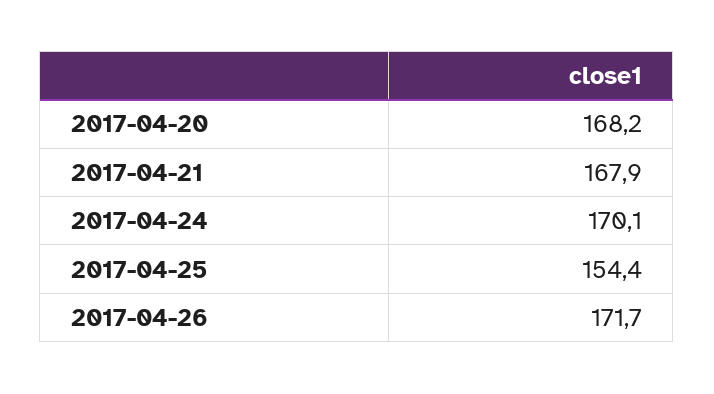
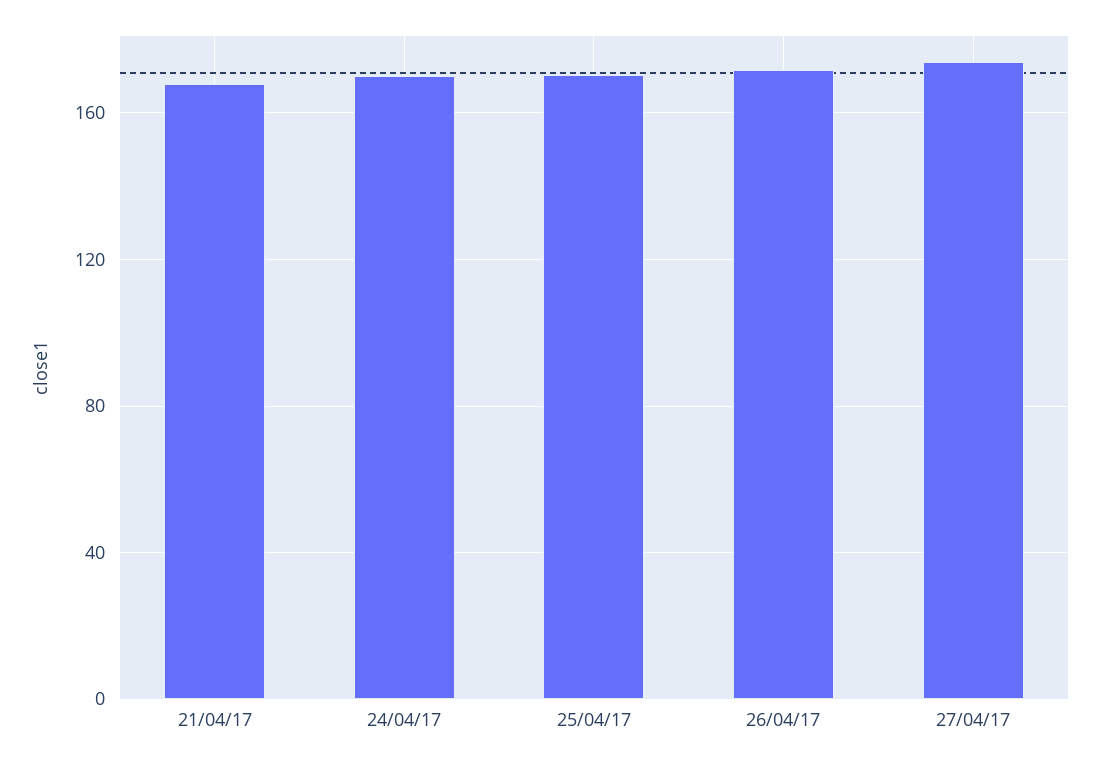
2017-04-20: 168.2 -> none
2017-04-25: 154.4 -> 170
27/04/17: none -> 175

